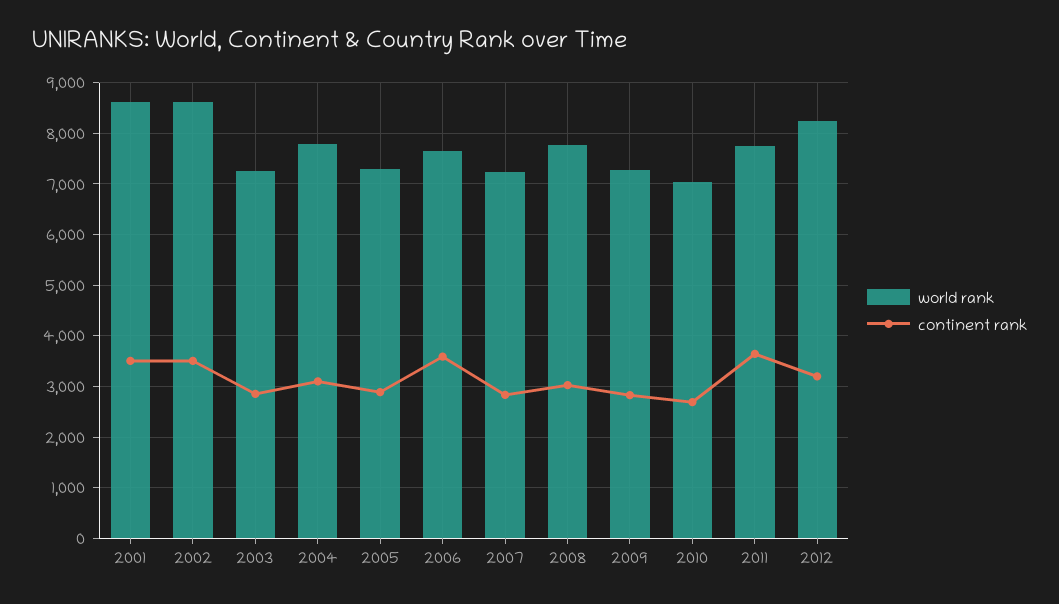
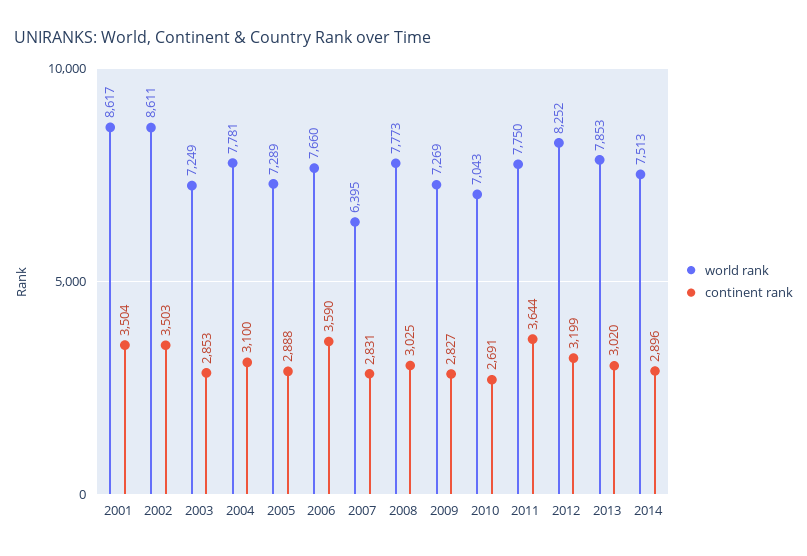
world rank, 2007: 7200 -> 6395
world rank, 2013: none -> 7853
continent rank, 2013: none -> 3020
world rank, 2014: none -> 7513
continent rank, 2014: none -> 2896

